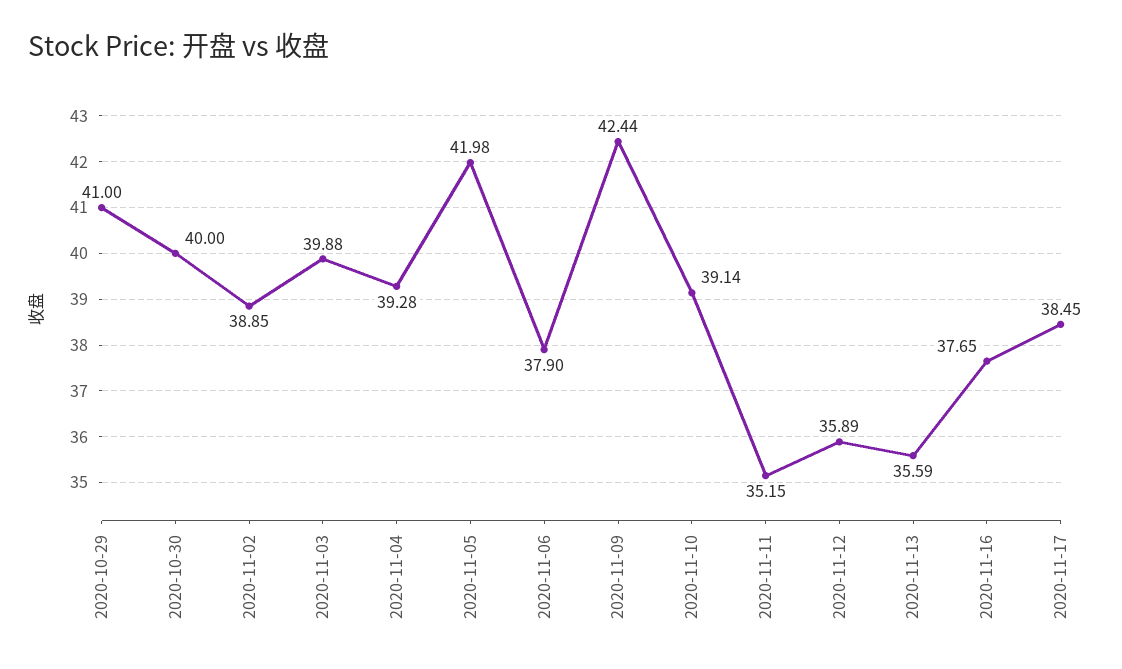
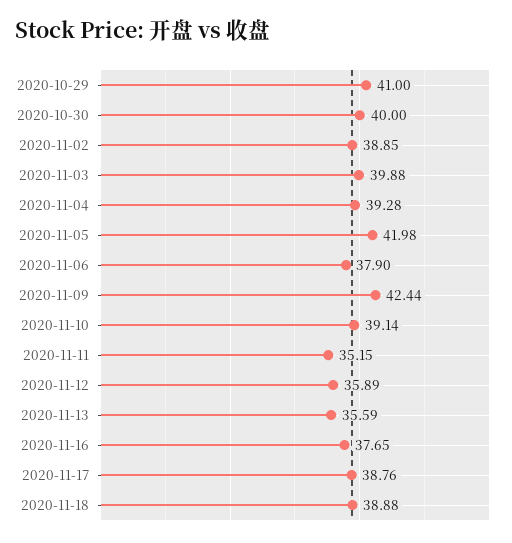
2020-11-17: 38.45 -> 38.76
2020-11-18: none -> 38.88

